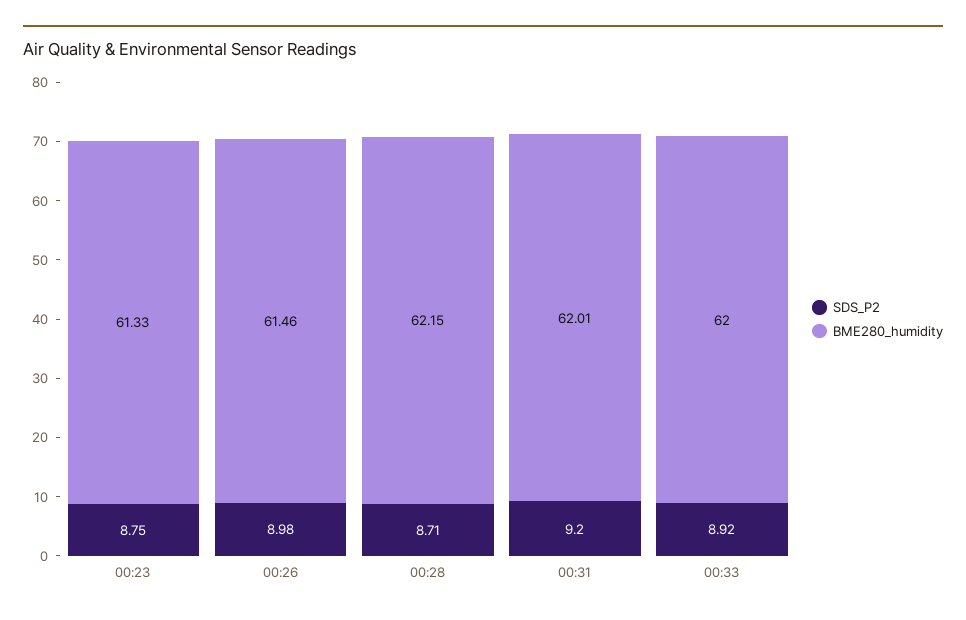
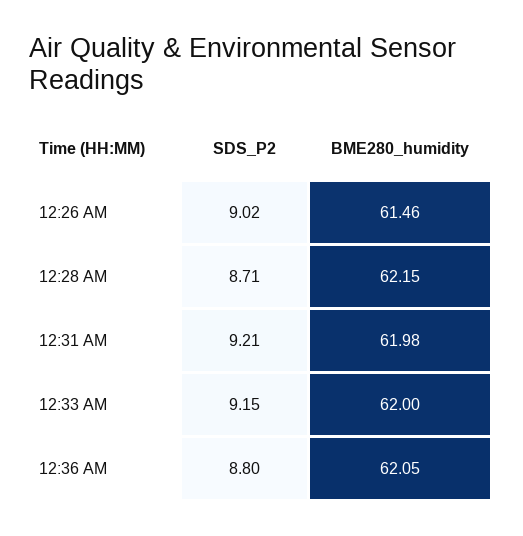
SDS_P2, 00:23: 8.75 -> none
BME280_humidity, 00:23: 61.33 -> none
SDS_P2, 00:26: 8.98 -> 9.02
SDS_P2, 00:31: 9.2 -> 9.21
BME280_humidity, 00:31: 62.01 -> 61.98
SDS_P2, 00:33: 8.92 -> 9.15
SDS_P2, 12:36 AM: none -> 8.8
BME280_humidity, 12:36 AM: none -> 62.05

